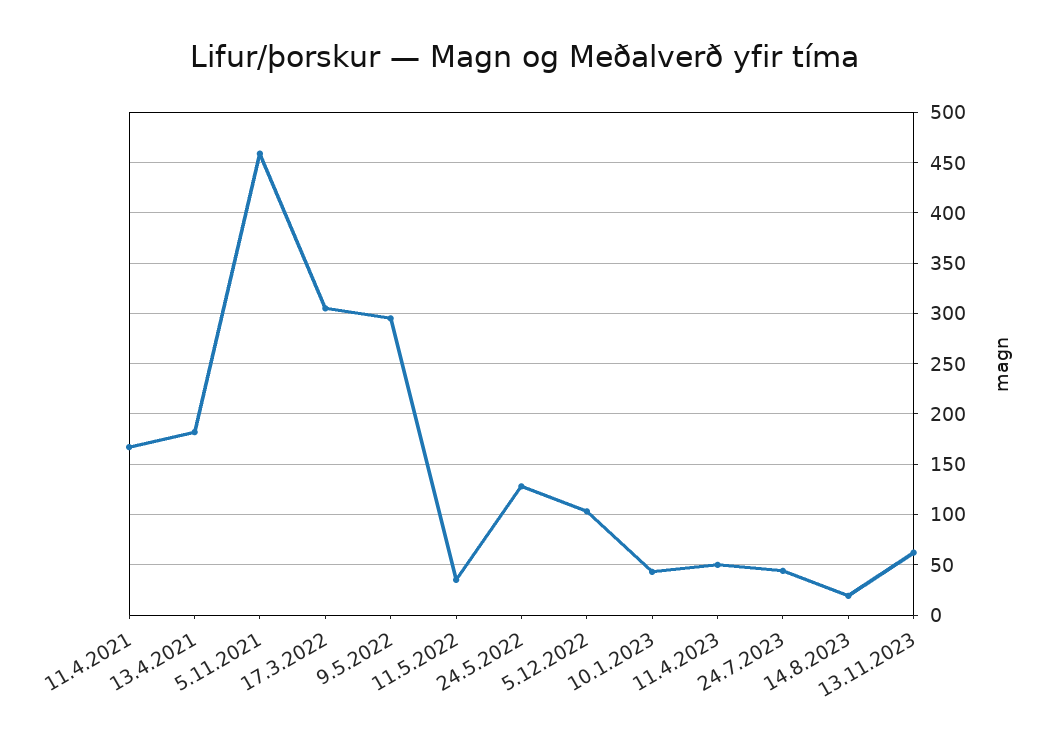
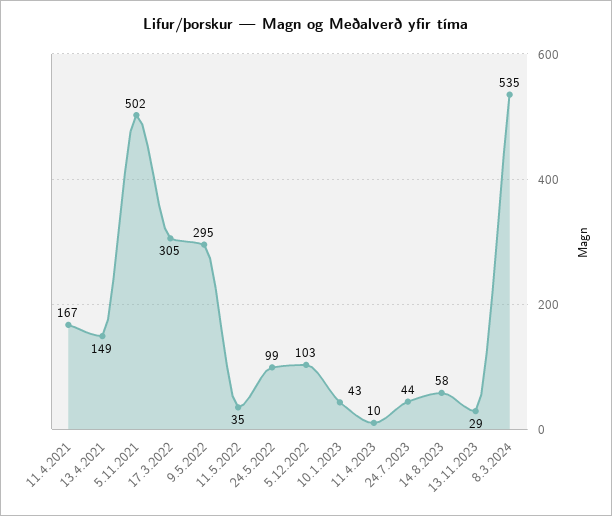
13.4.2021: 180 -> 149
5.11.2021: 460 -> 502
24.5.2022: 130 -> 99
11.4.2023: 50 -> 10
14.8.2023: 20 -> 58
13.11.2023: 60 -> 29
8.3.2024: none -> 535

